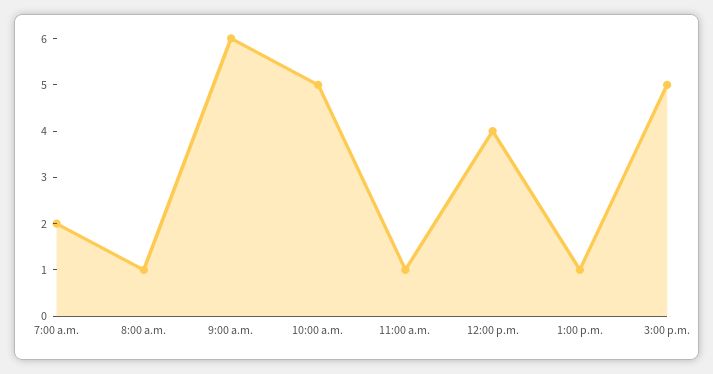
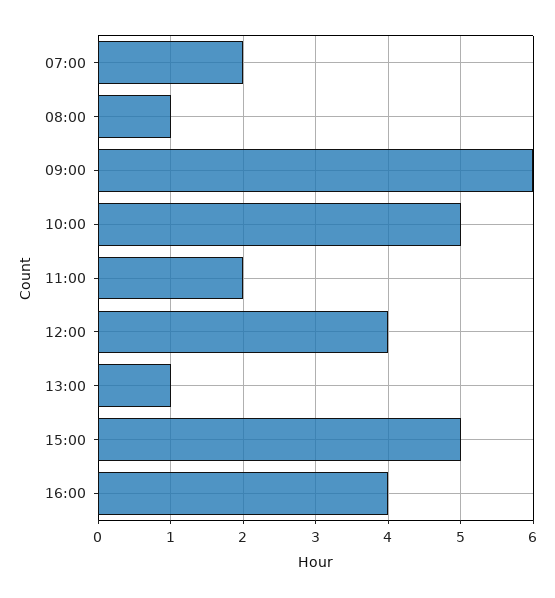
11:00 a.m.: 1 -> 2
16:00: none -> 4

